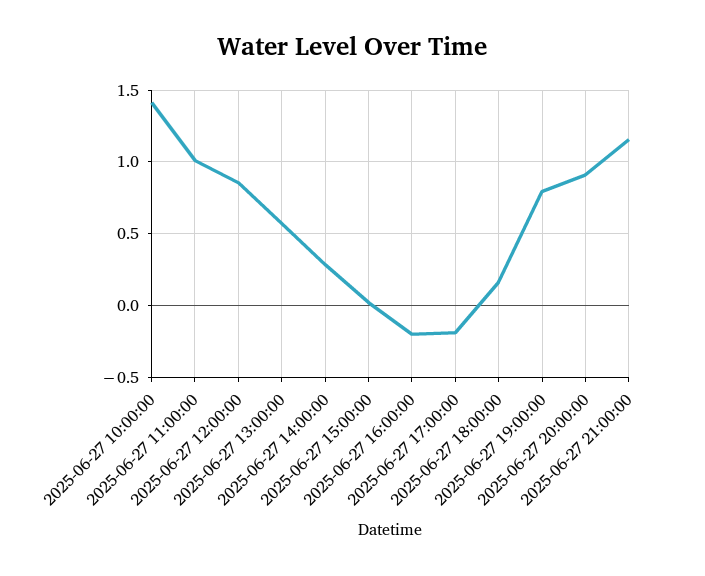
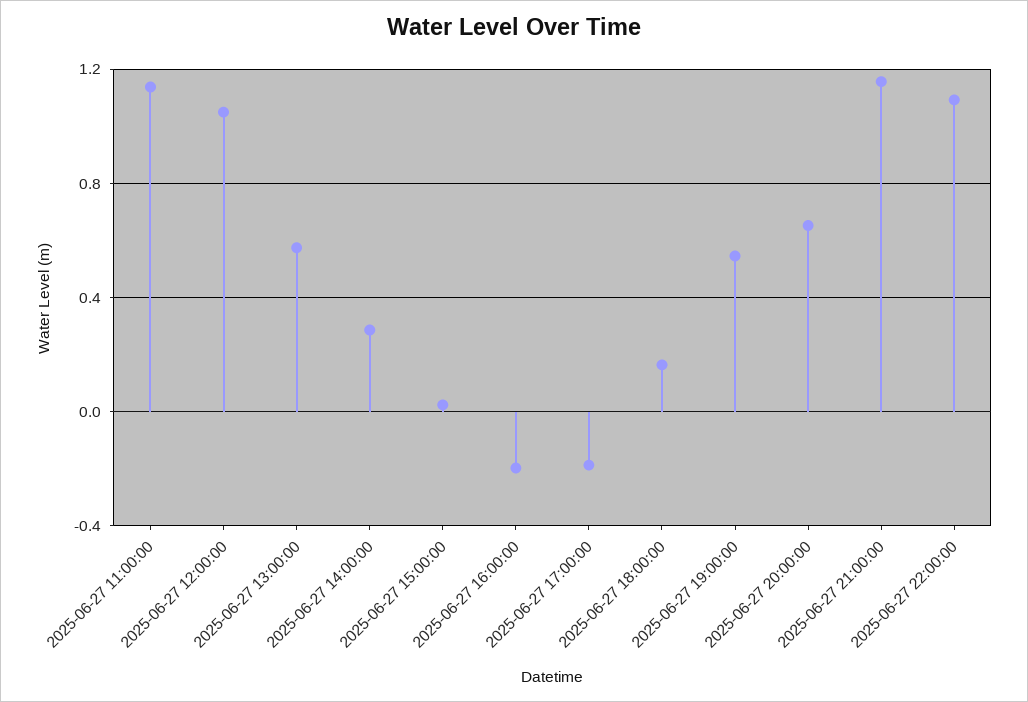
2025-06-27 10:00:00: 1.4 -> none
2025-06-27 11:00:00: 1 -> 1.15
2025-06-27 12:00:00: 0.85 -> 1.05
2025-06-27 19:00:00: 0.8 -> 0.55
2025-06-27 20:00:00: 0.9 -> 0.65
2025-06-27 22:00:00: none -> 1.1

